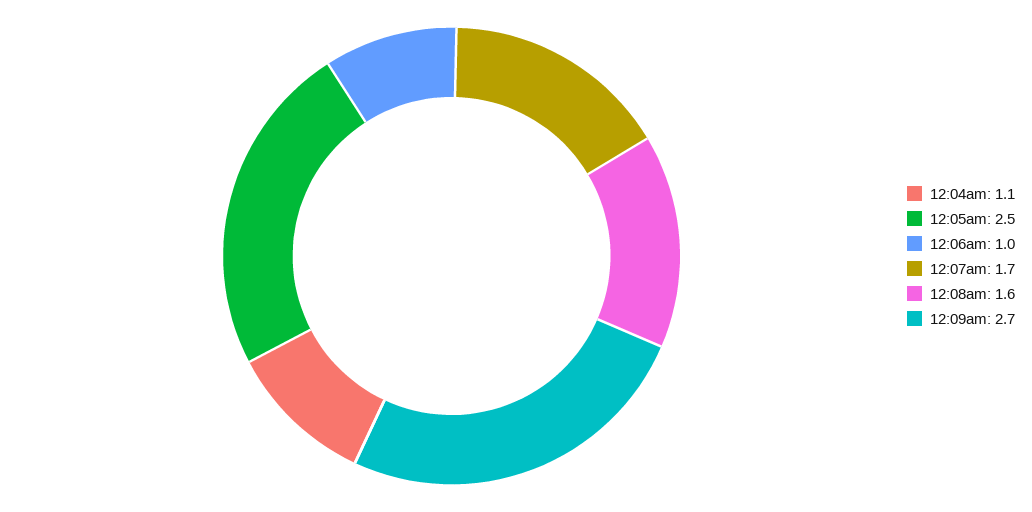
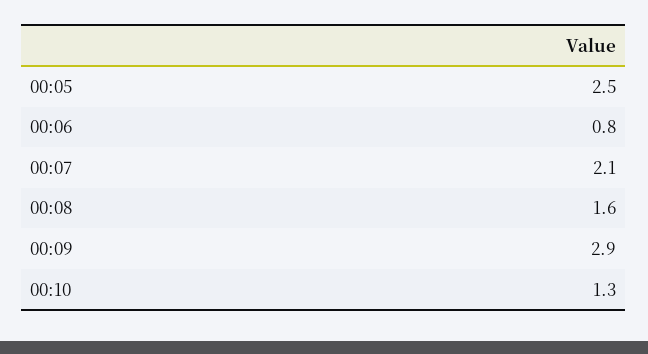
12:04am: 1.1 -> none
12:06am: 1 -> 0.8
12:07am: 1.7 -> 2.1
12:09am: 2.7 -> 2.9
00:10: none -> 1.3

